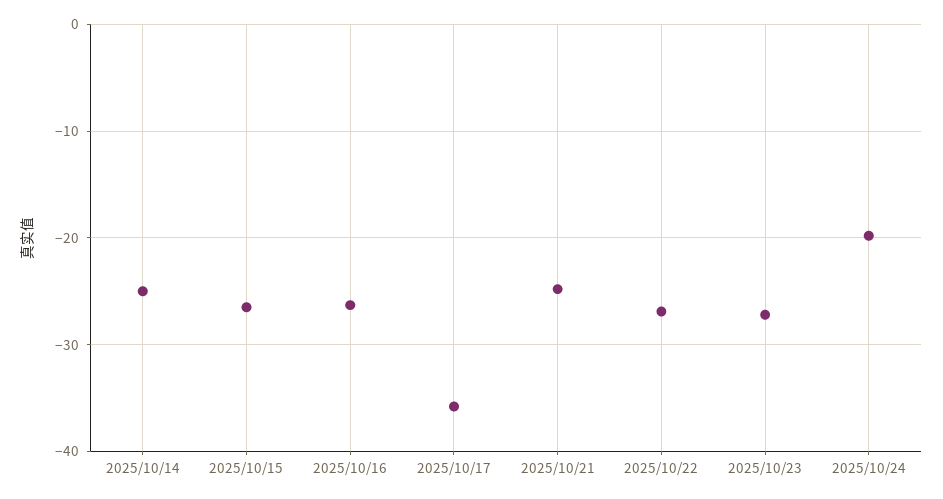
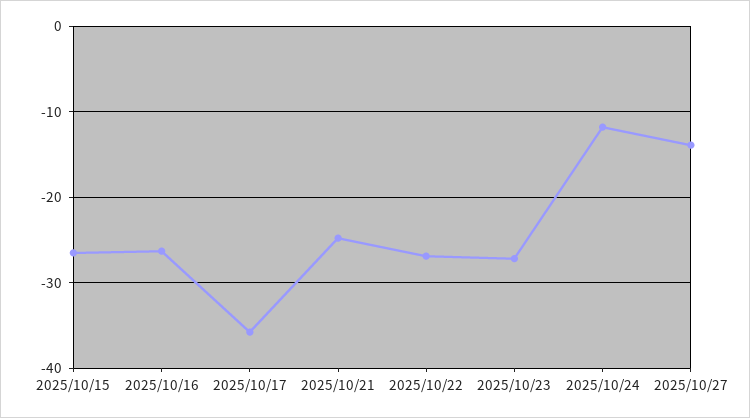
2025/10/14: -25 -> none
2025/10/24: -20 -> -12
2025/10/27: none -> -14

